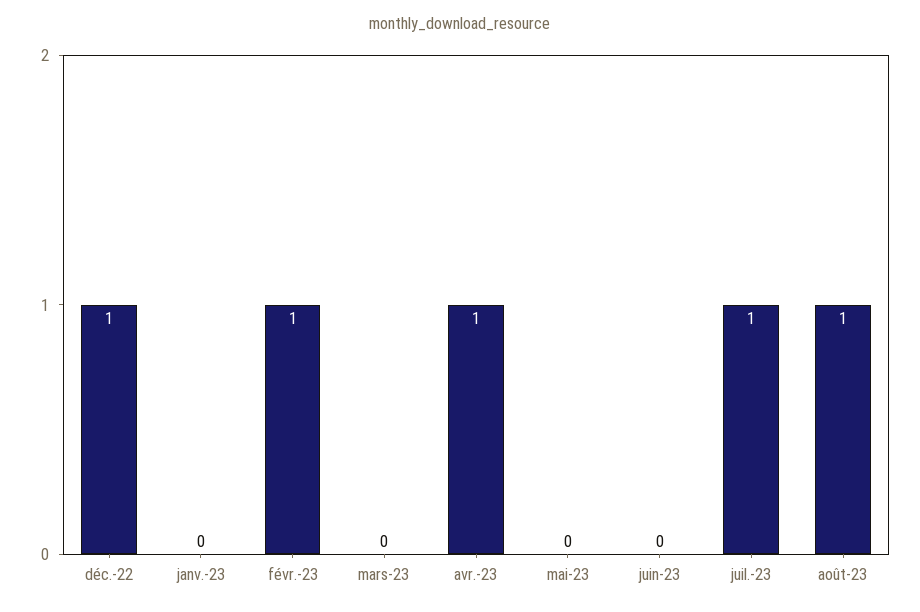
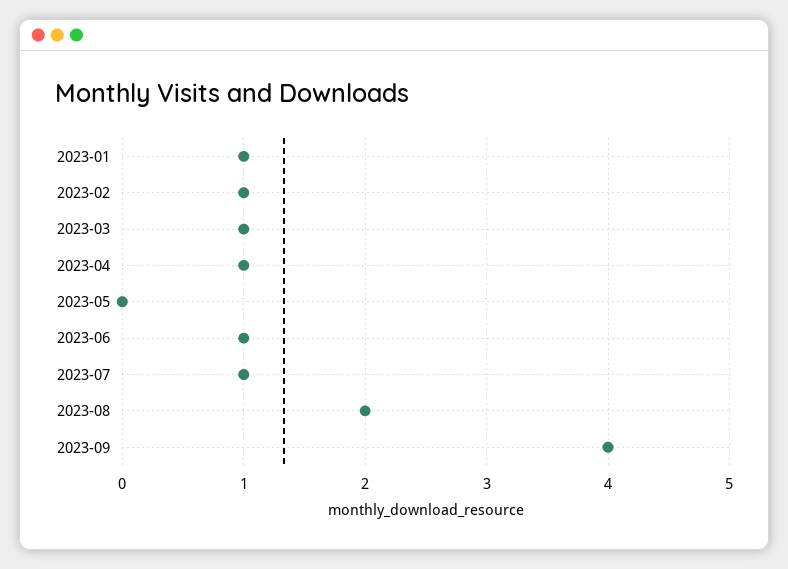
déc.-22: 1 -> none
janv.-23: 0 -> 1
mars-23: 0 -> 1
juin-23: 0 -> 1
août-23: 1 -> 2
2023-09: none -> 4

